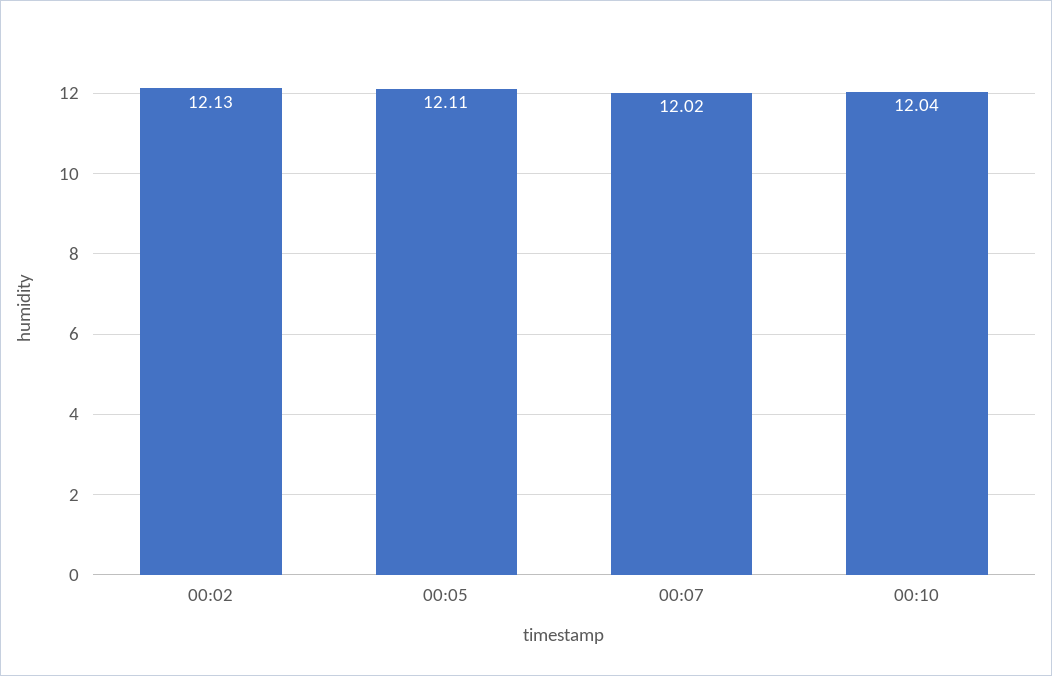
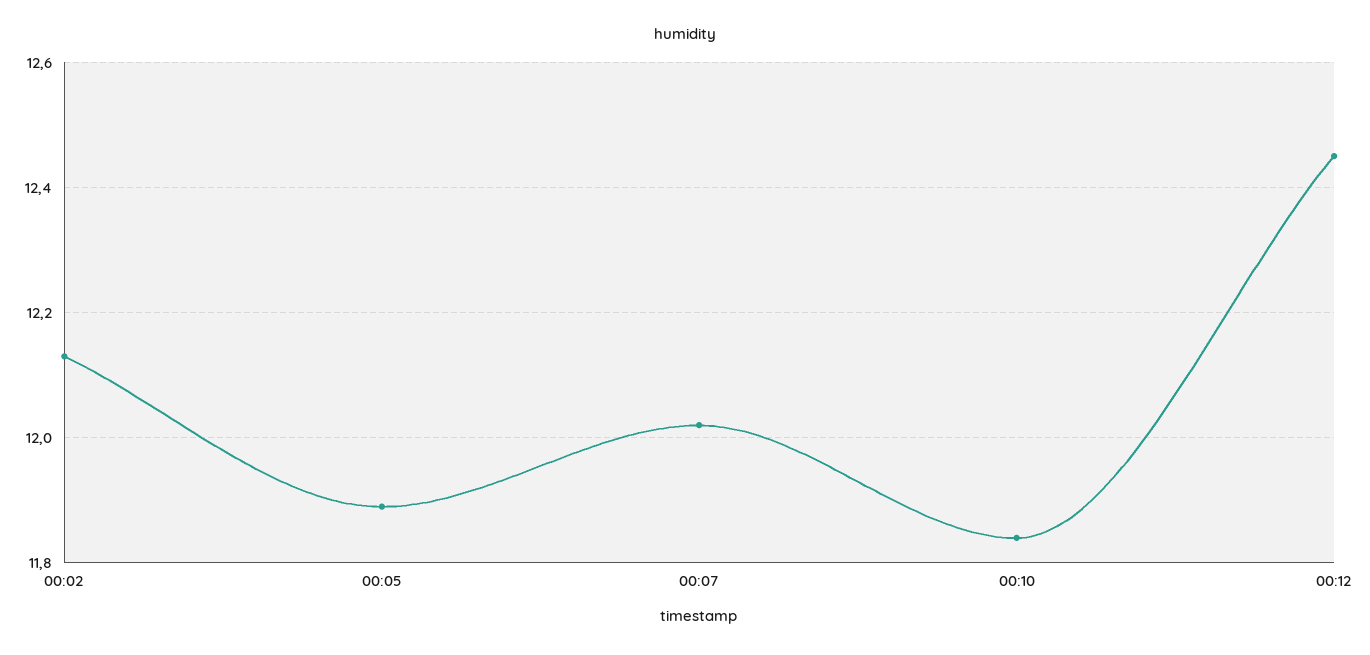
00:05: 12.11 -> 11.9
00:10: 12.04 -> 11.85
00:12: none -> 12.45

